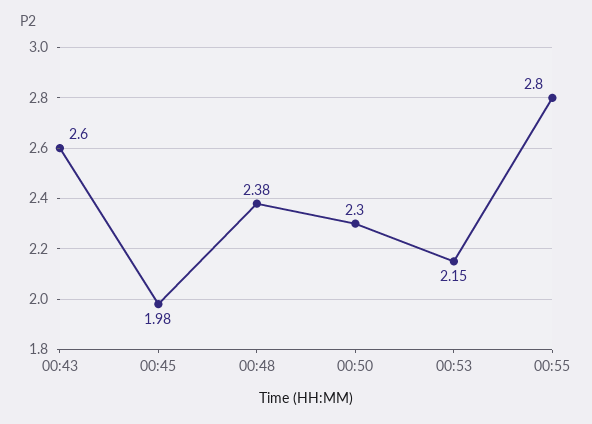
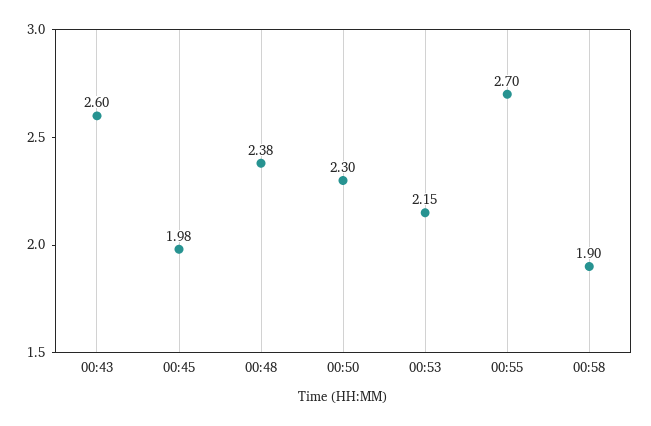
00:55: 2.8 -> 2.7
00:58: none -> 1.9

